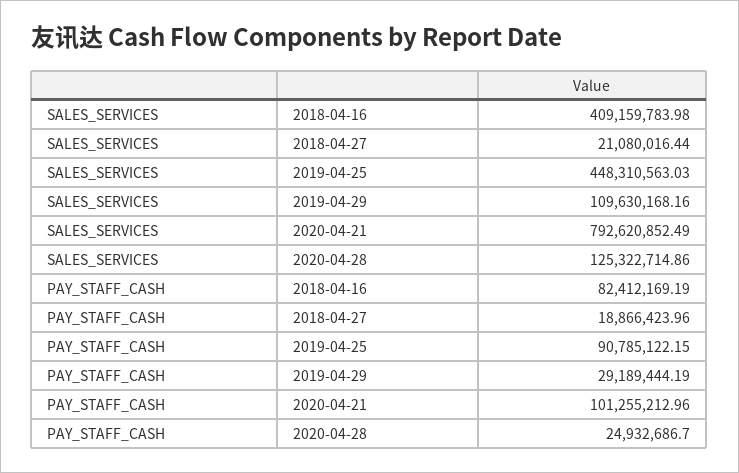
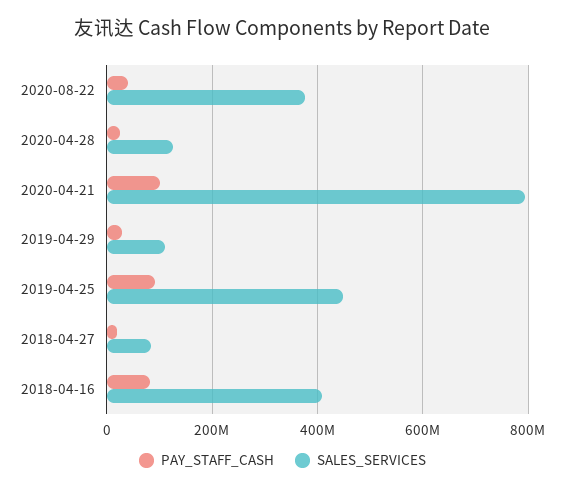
SALES_SERVICES, 2018-04-27: 21080016.44 -> 80000000
PAY_STAFF_CASH, 2020-08-22: none -> 40000000
SALES_SERVICES, 2020-08-22: none -> 380000000

